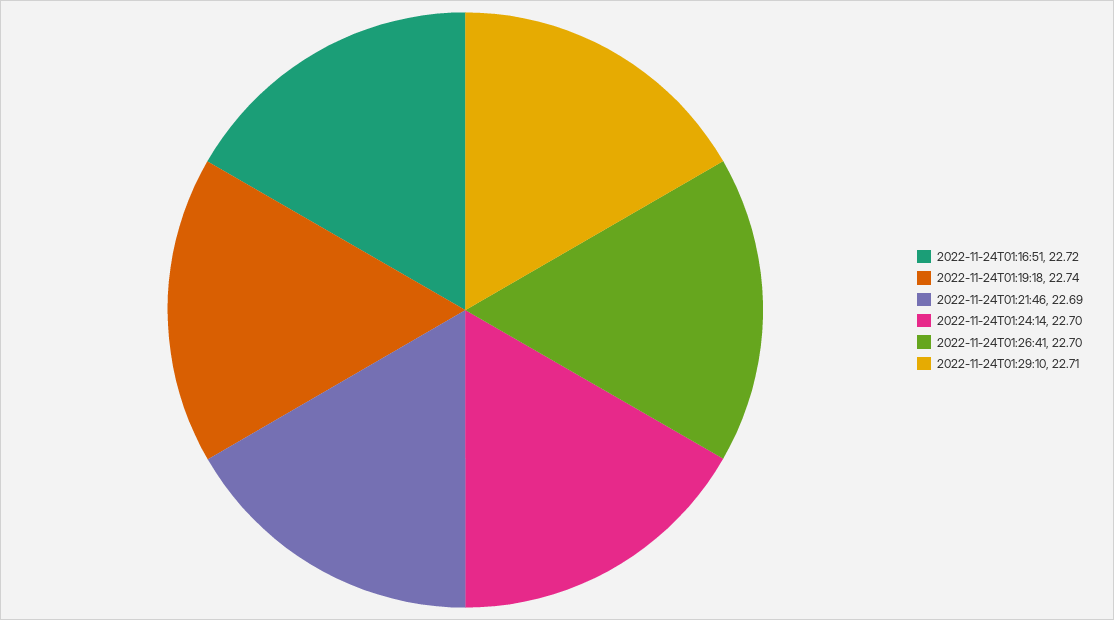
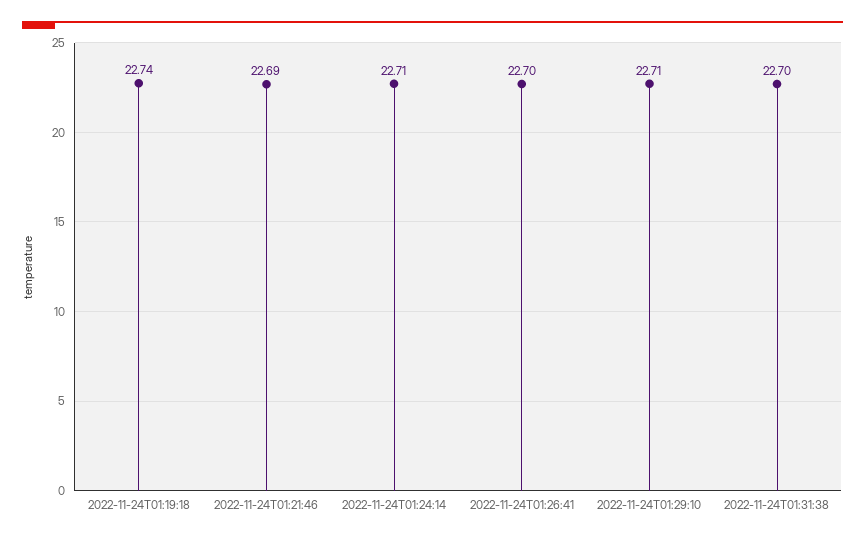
2022-11-24T01:16:51: 22.72 -> none
2022-11-24T01:24:14: 22.7 -> 22.71
2022-11-24T01:31:38: none -> 22.7

